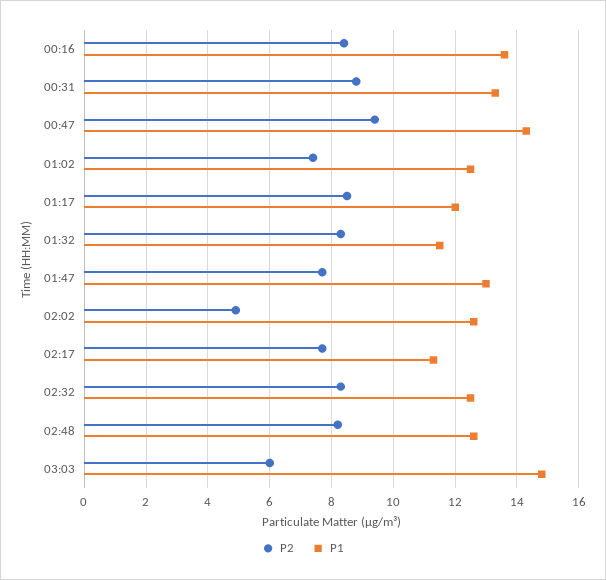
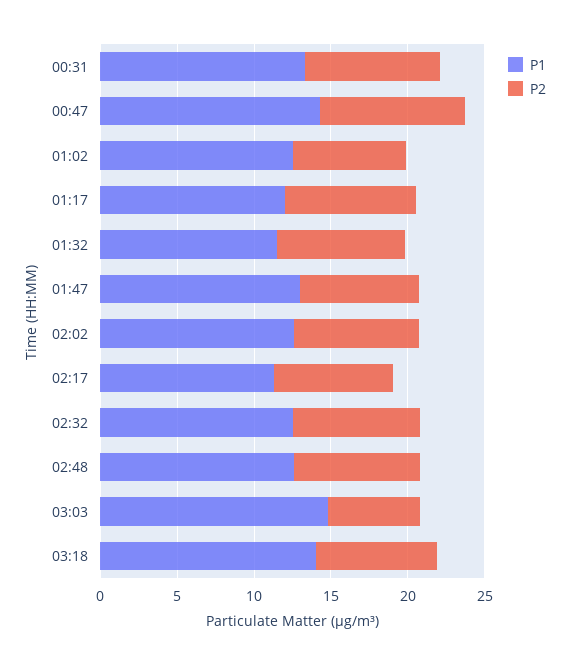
P2, 00:16: 8.5 -> none
P1, 00:16: 13.5 -> none
P2, 02:02: 5 -> 8
P1, 03:18: none -> 14
P2, 03:18: none -> 8

